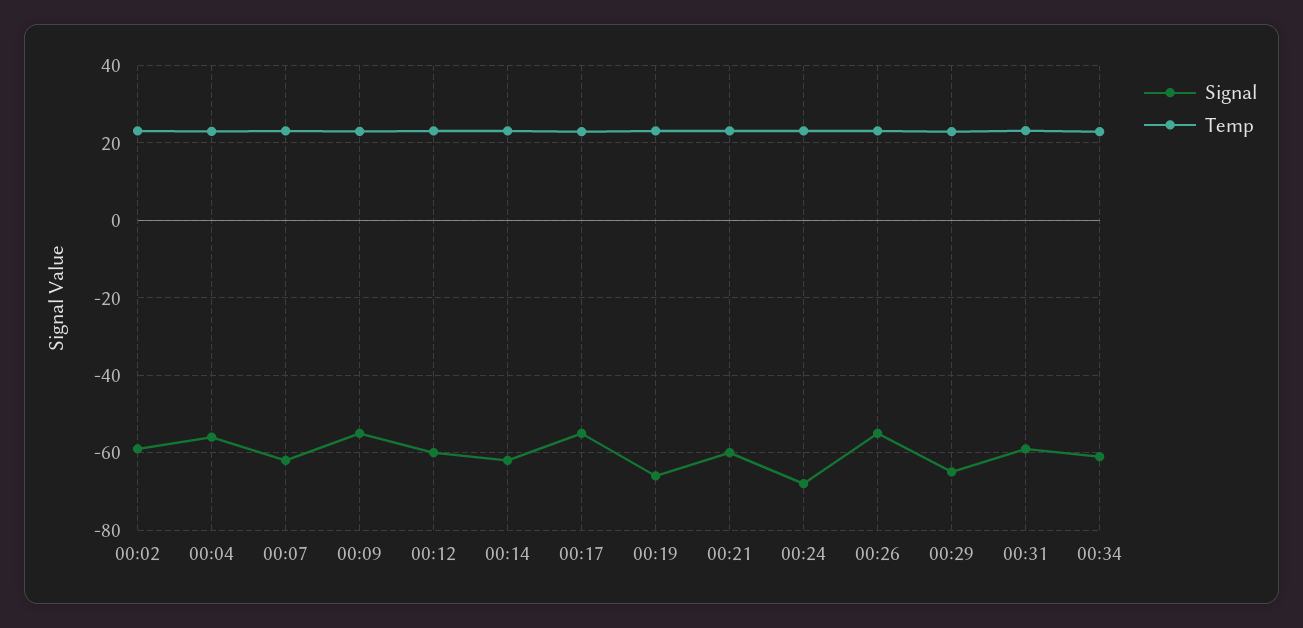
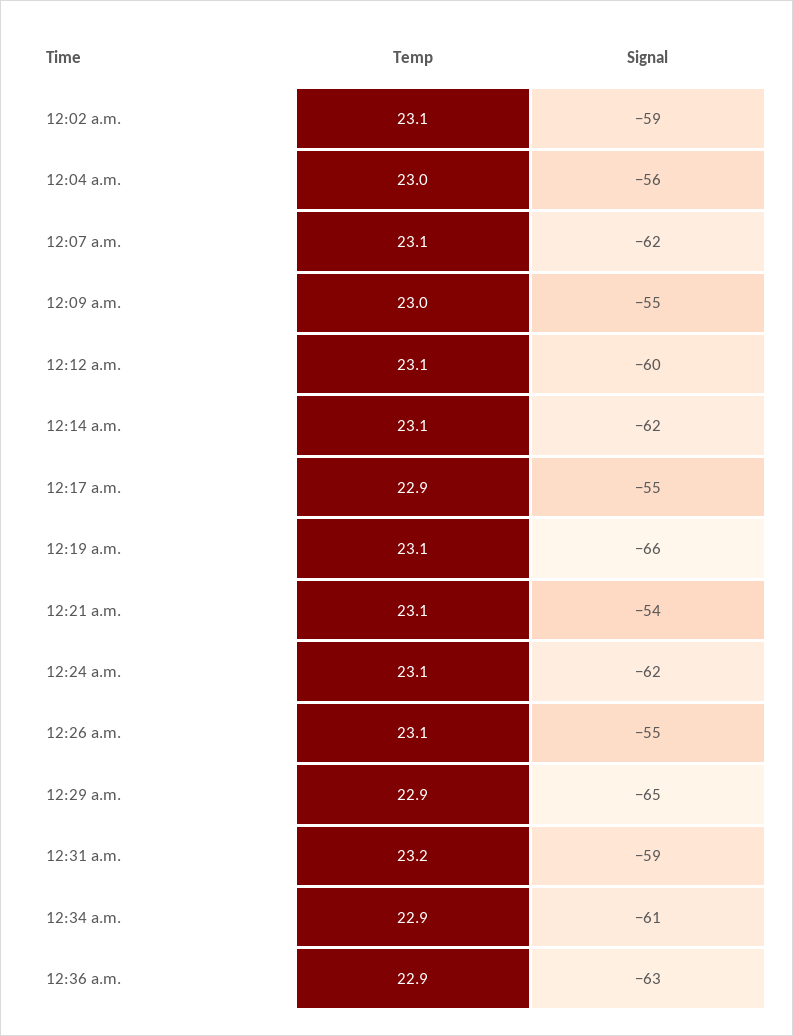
Signal, 00:21: -60 -> -54
Signal, 00:24: -68 -> -62
Temp, 12:36 a.m.: none -> 22.9
Signal, 12:36 a.m.: none -> -63

